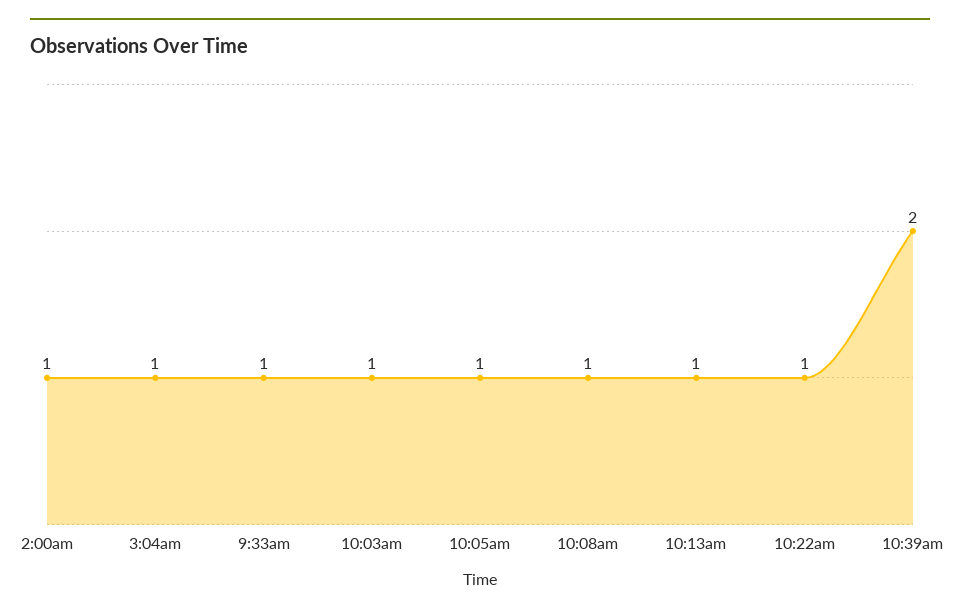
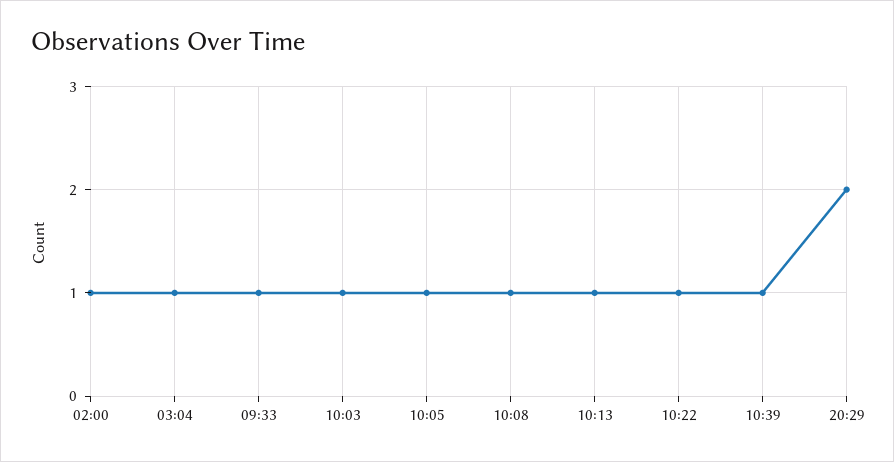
10:39am: 2 -> 1
20:29: none -> 2

